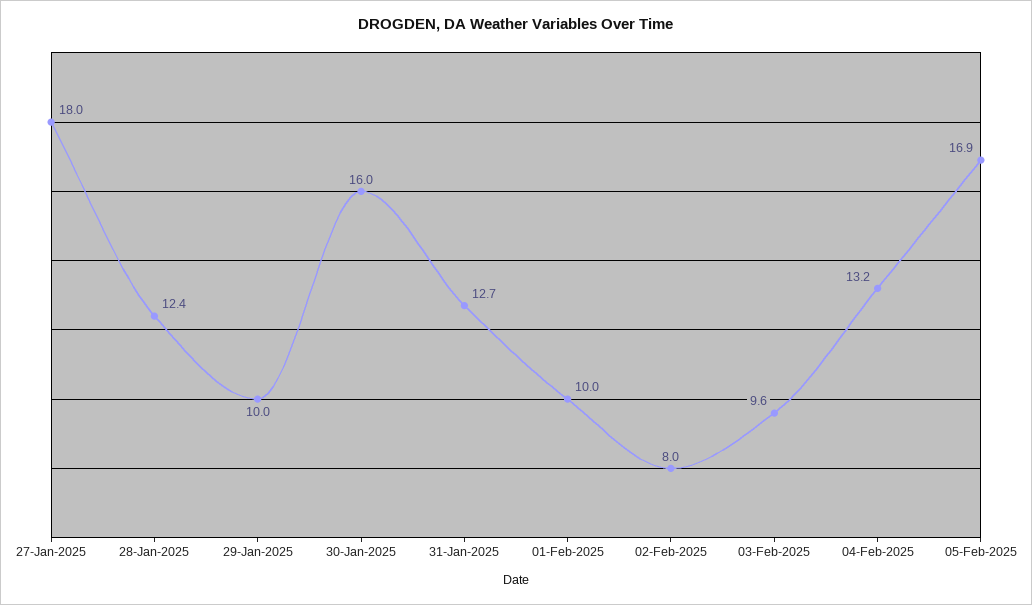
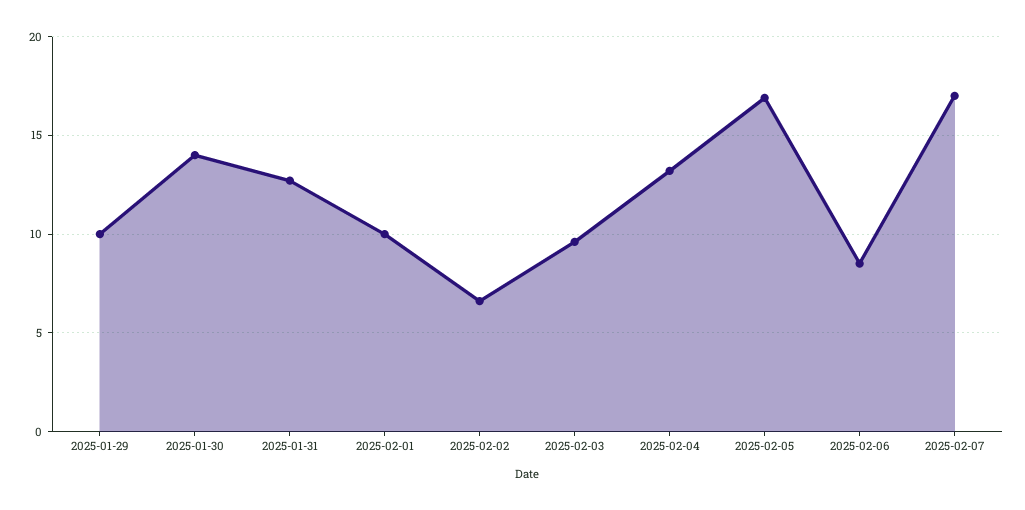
27-Jan-2025: 18 -> none
28-Jan-2025: 12.4 -> none
30-Jan-2025: 16 -> 14
02-Feb-2025: 8 -> 6.5
2025-02-06: none -> 8.5
2025-02-07: none -> 17

